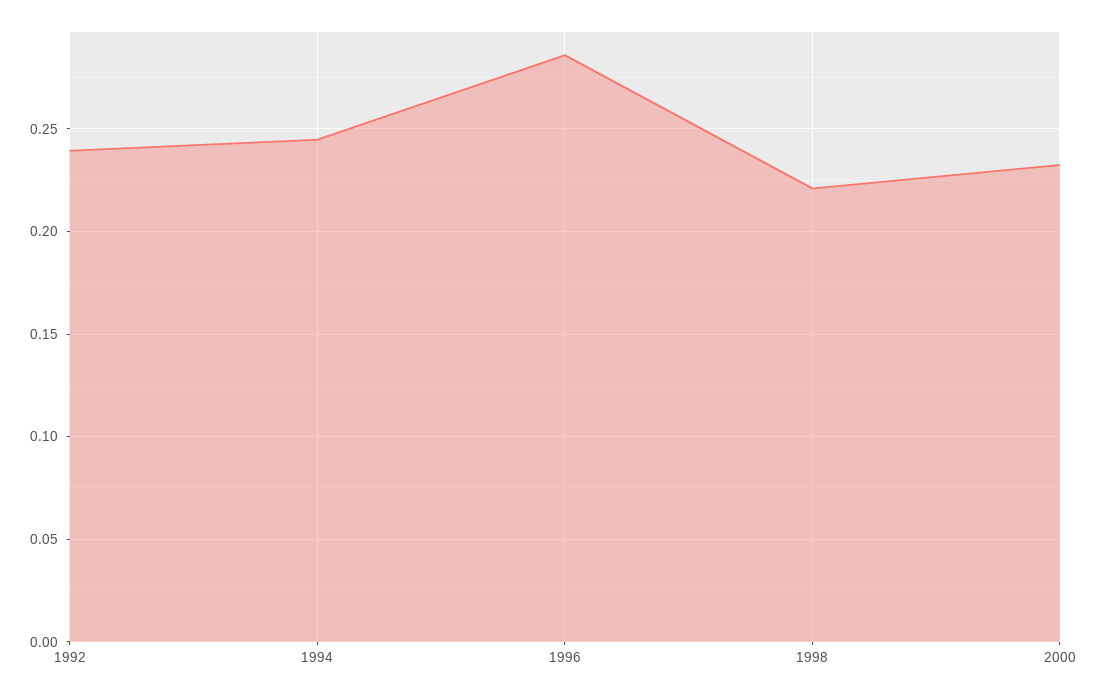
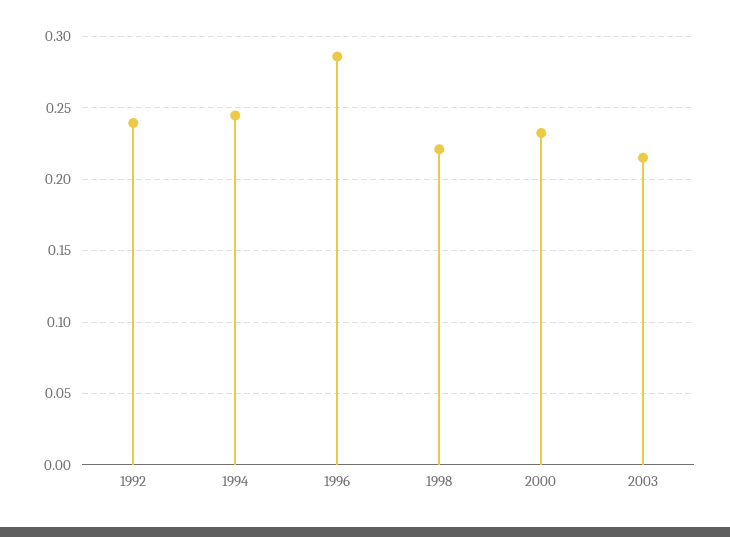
2003: none -> 0.215

